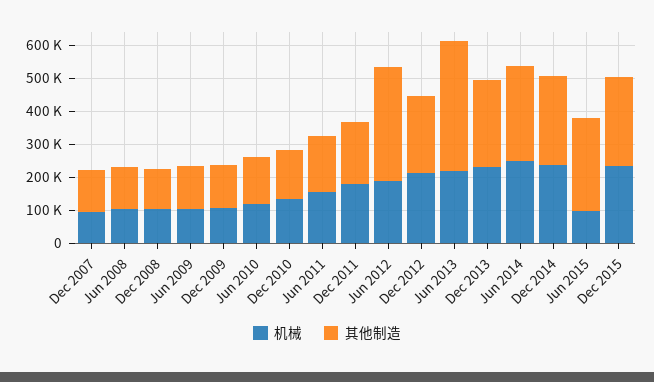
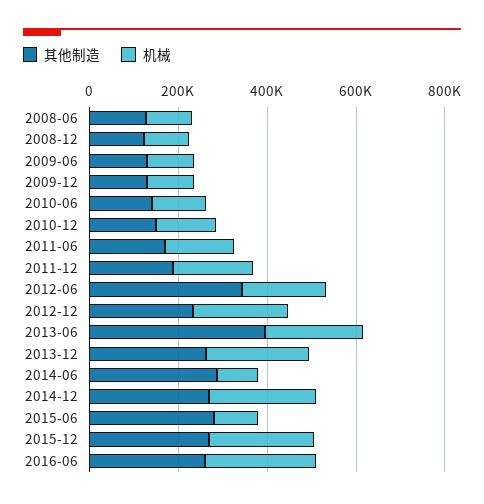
机械, Dec 2007: 100000 -> none
其他制造, Dec 2007: 125000 -> none
机械, Jun 2014: 250000 -> 100000
其他制造, 2016-06: none -> 250000
机械, 2016-06: none -> 250000

